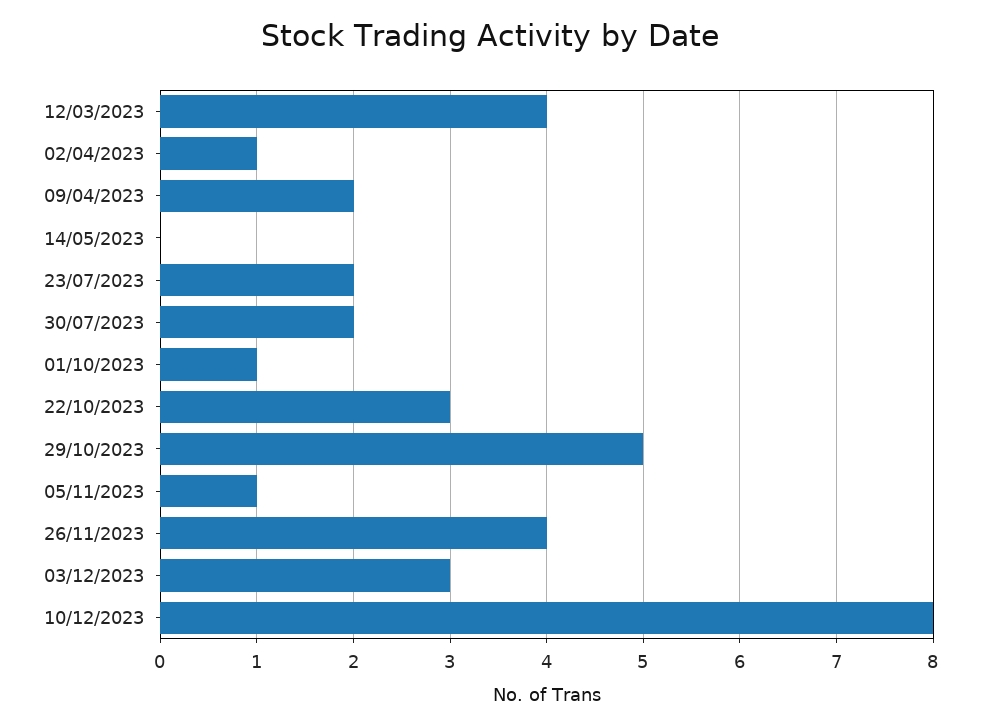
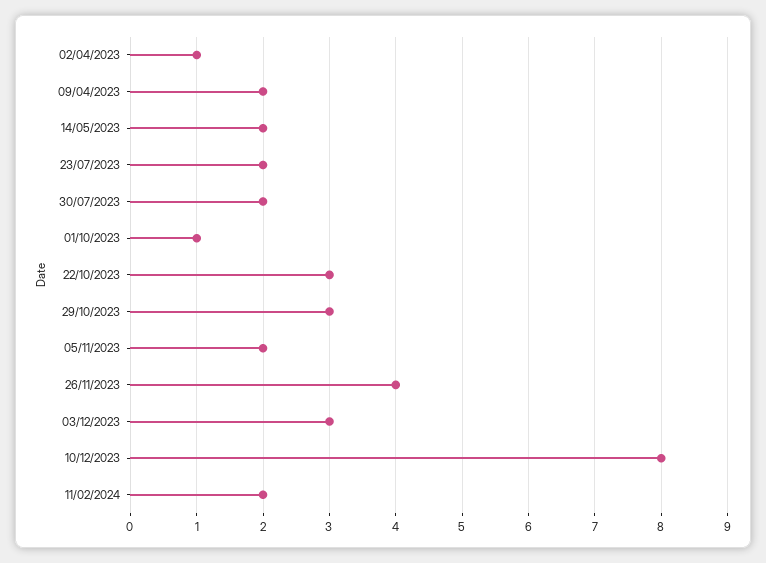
12/03/2023: 4 -> none
14/05/2023: 0 -> 2
29/10/2023: 5 -> 3
05/11/2023: 1 -> 2
11/02/2024: none -> 2

